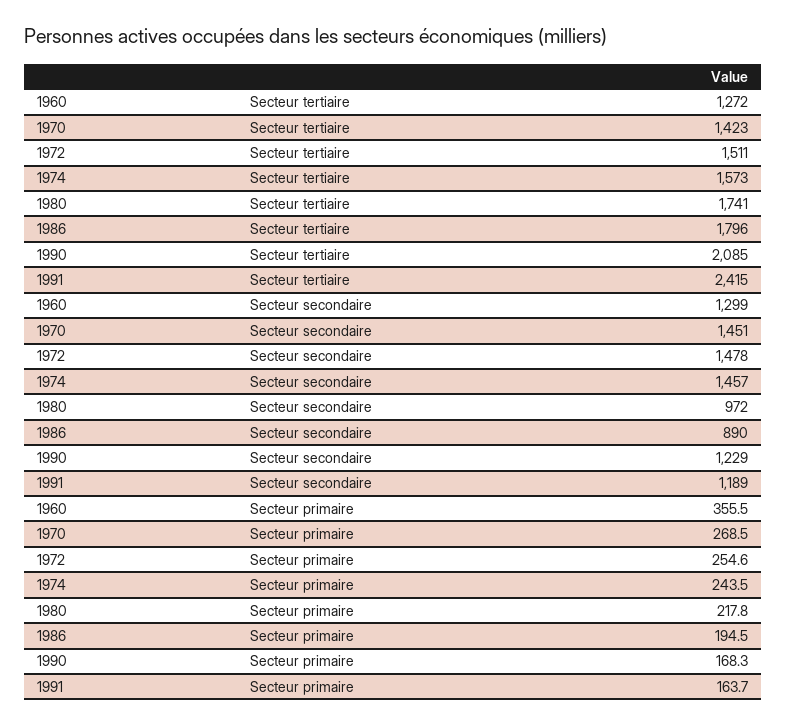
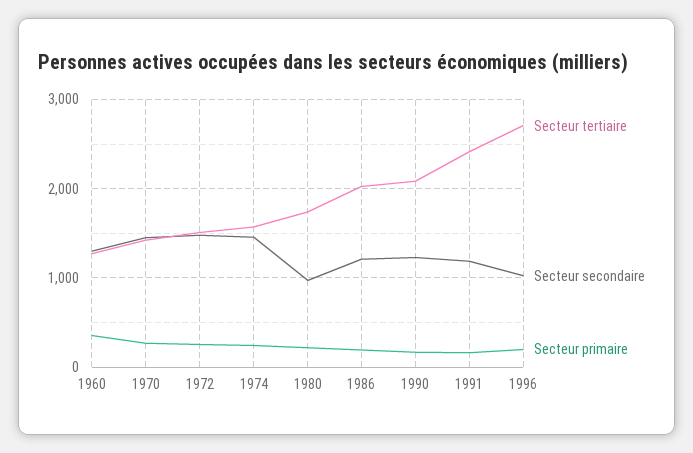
Secteur tertiaire, 1986: 1796 -> 2000
Secteur secondaire, 1986: 890 -> 1200
Secteur tertiaire, 1996: none -> 2700
Secteur secondaire, 1996: none -> 1000
Secteur primaire, 1996: none -> 200

